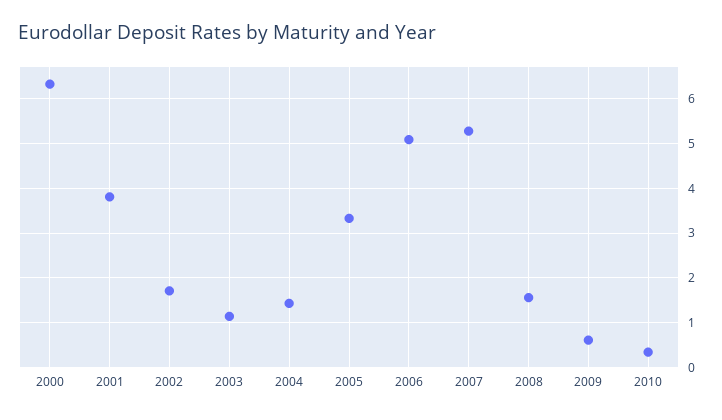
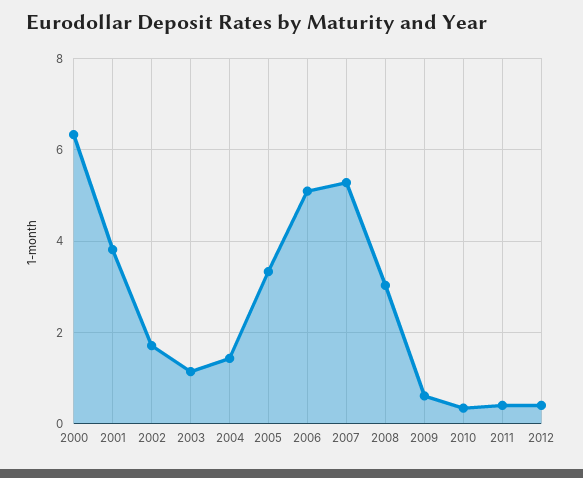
2008: 1.6 -> 3
2011: none -> 0.4
2012: none -> 0.4

